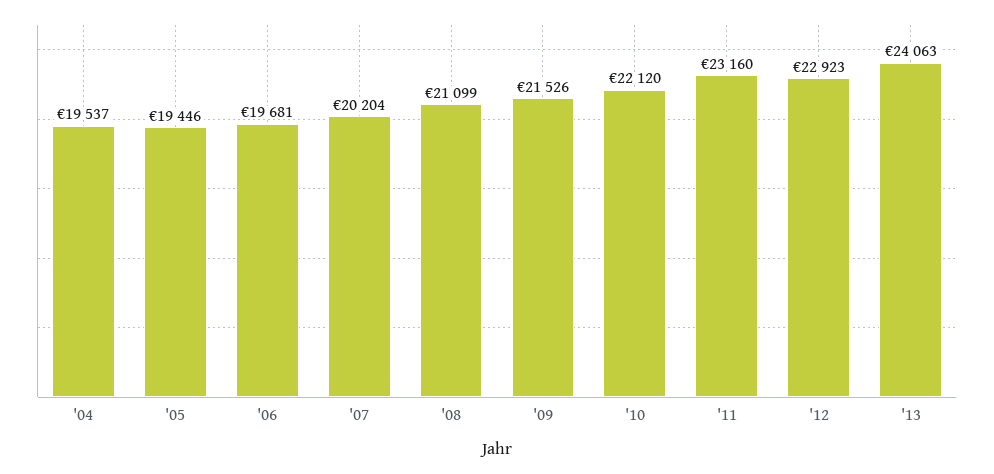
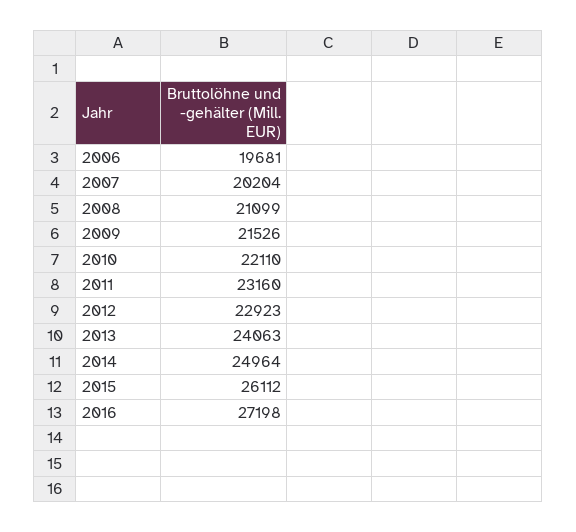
'04: 19537 -> none
'05: 19446 -> none
'10: 22120 -> 22110
2014: none -> 24964
2015: none -> 26112
2016: none -> 27198

